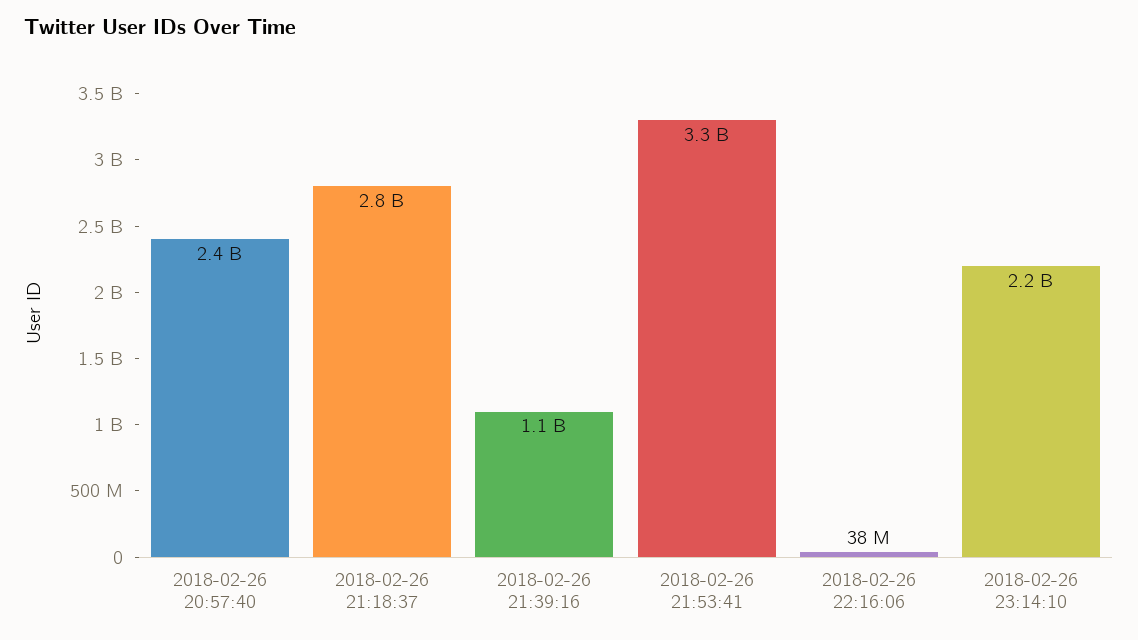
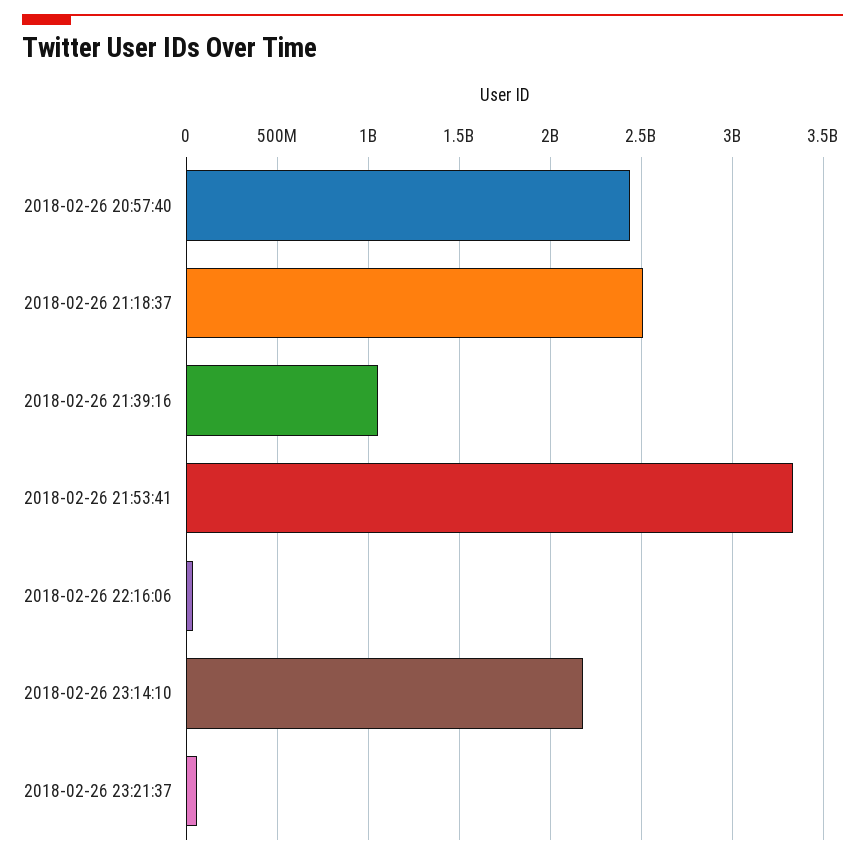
2018-02-26 21:18:37: 2800000000 -> 2500000000
2018-02-26 23:21:37: none -> 50000000

